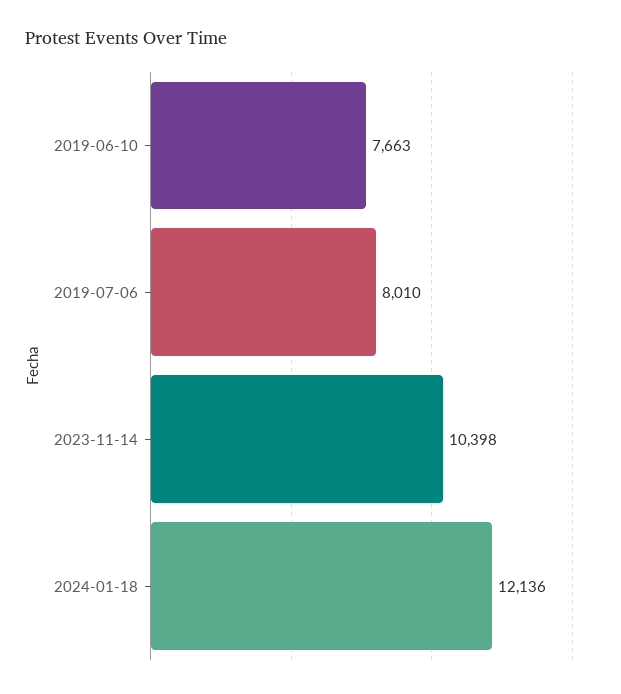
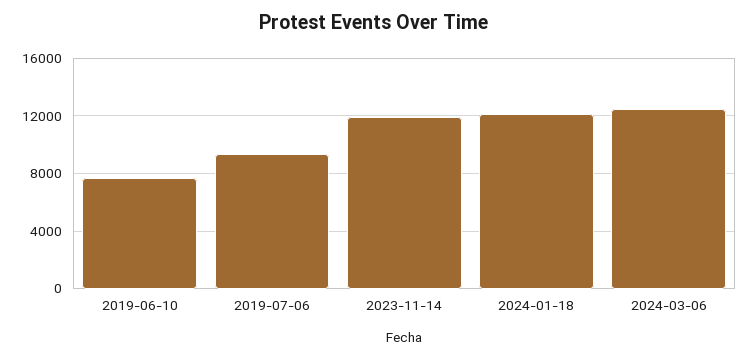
2019-07-06: 8010 -> 9500
2023-11-14: 10398 -> 12000
2024-03-06: none -> 12500

